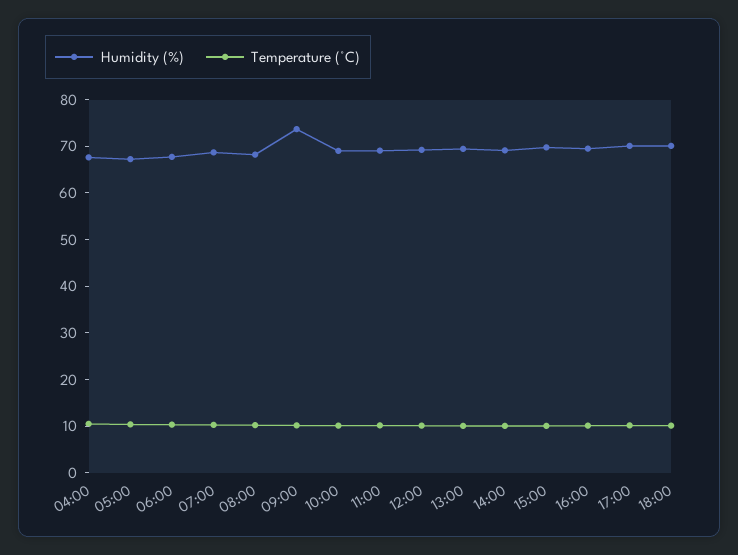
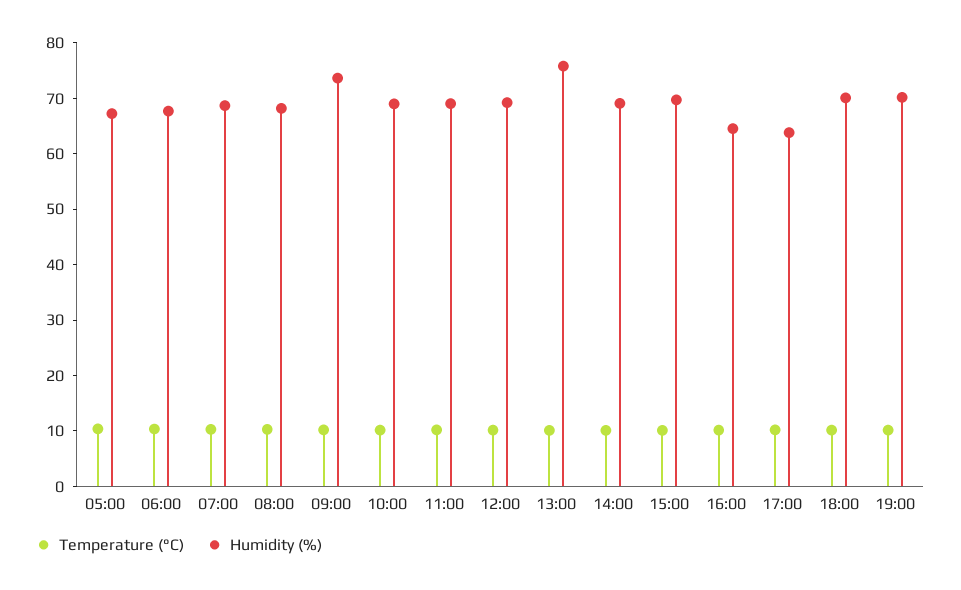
Humidity (%), 04:00: 68 -> none
Temperature (°C), 04:00: 10 -> none
Humidity (%), 13:00: 70 -> 76
Humidity (%), 16:00: 70 -> 64
Humidity (%), 17:00: 70 -> 64
Temperature (°C), 19:00: none -> 10
Humidity (%), 19:00: none -> 70

